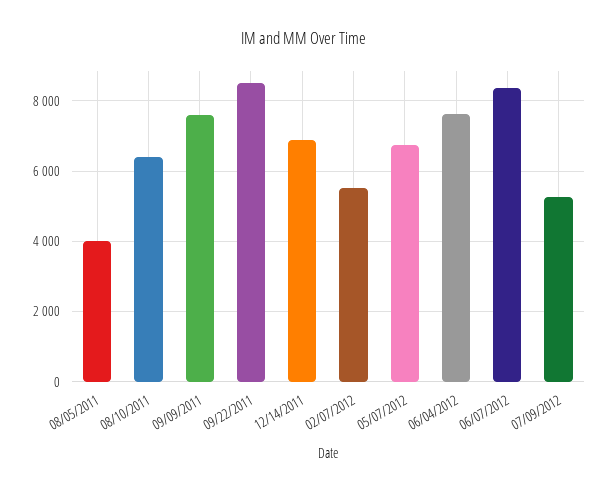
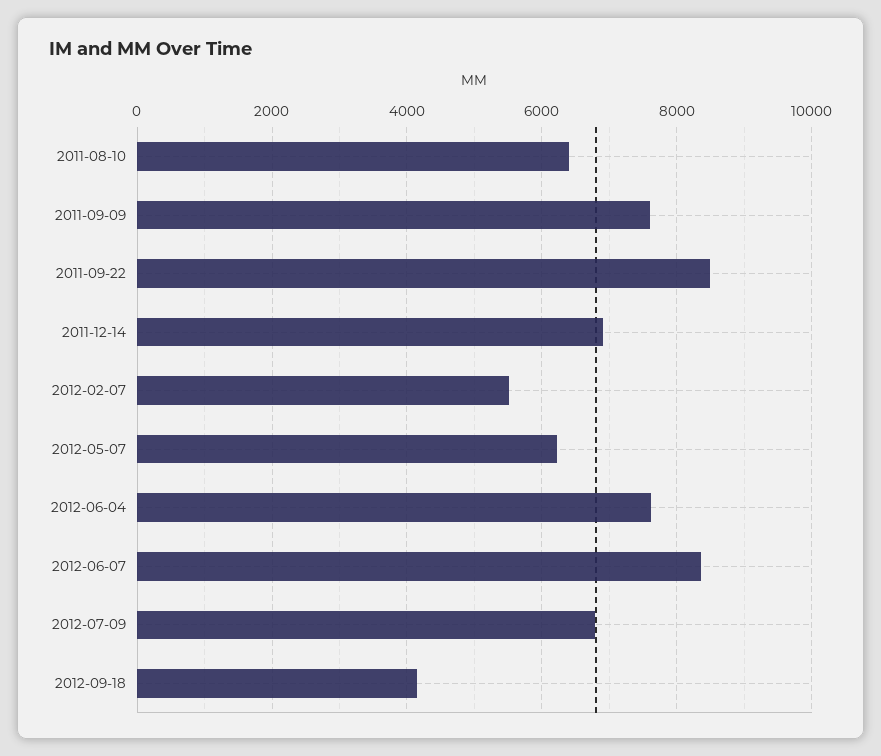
08/05/2011: 4000 -> none
05/07/2012: 6800 -> 6200
07/09/2012: 5200 -> 6800
2012-09-18: none -> 4200

